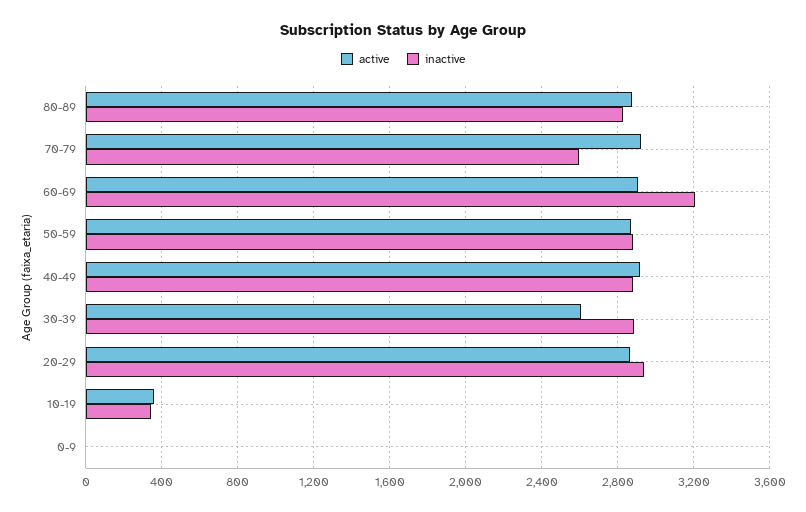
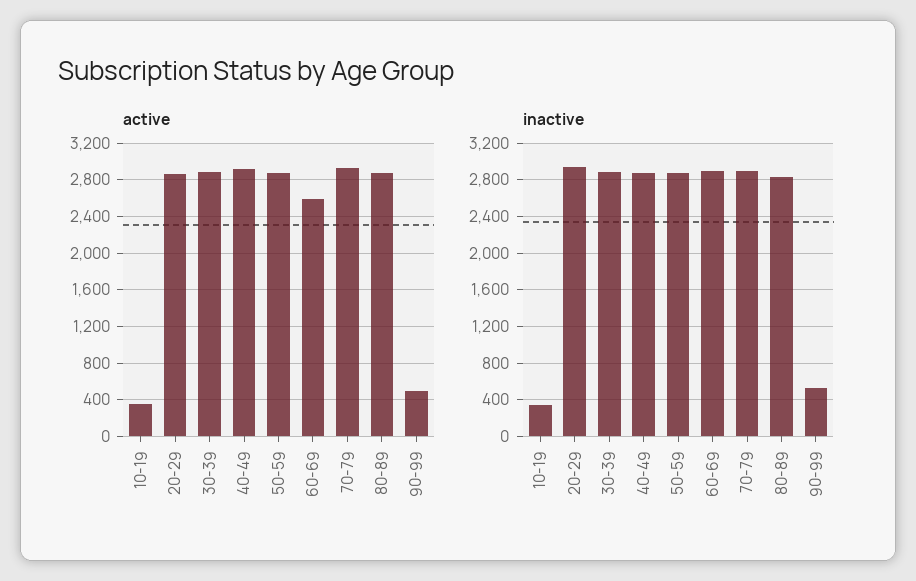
inactive, 70-79: 2600 -> 2900
active, 60-69: 2900 -> 2600
inactive, 60-69: 3200 -> 2900
active, 30-39: 2600 -> 2900
active, 0-9: 0 -> none
inactive, 0-9: 0 -> none
active, 90-99: none -> 500
inactive, 90-99: none -> 500

